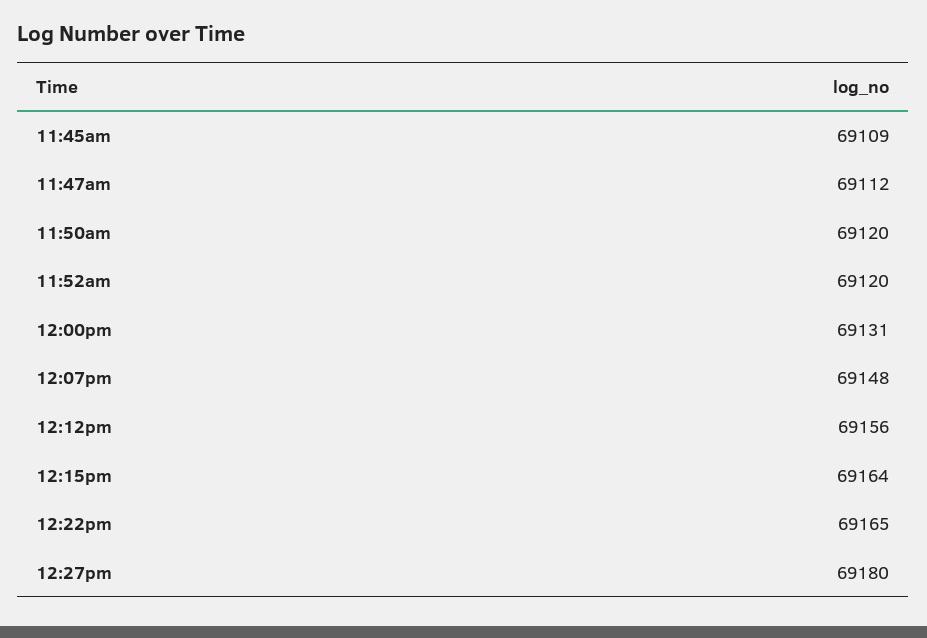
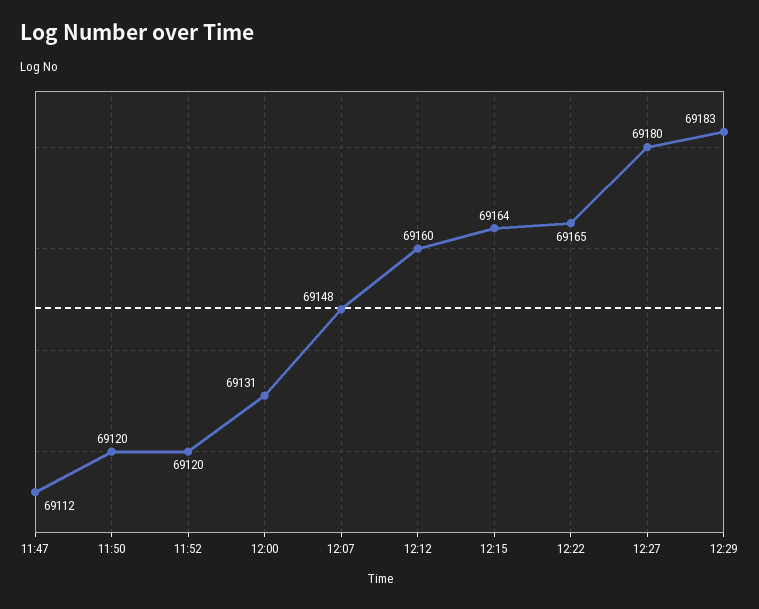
11:45am: 69109 -> none
12:12pm: 69156 -> 69160
12:29: none -> 69183

